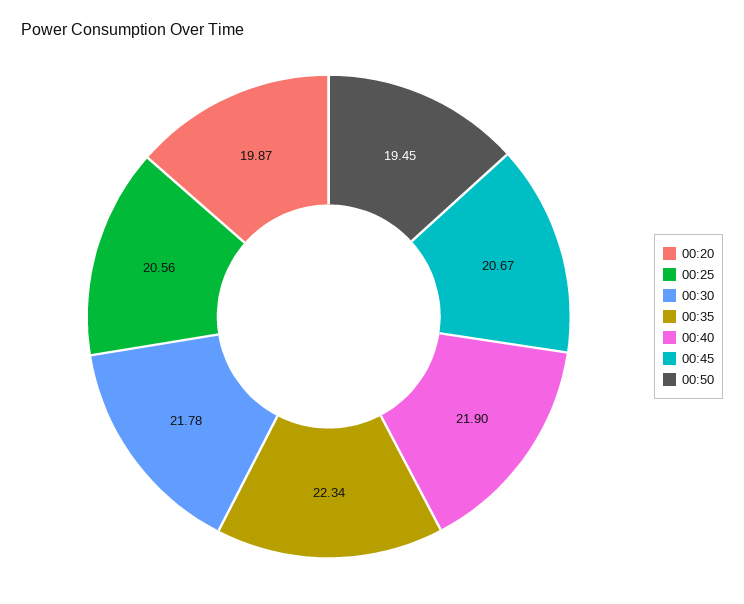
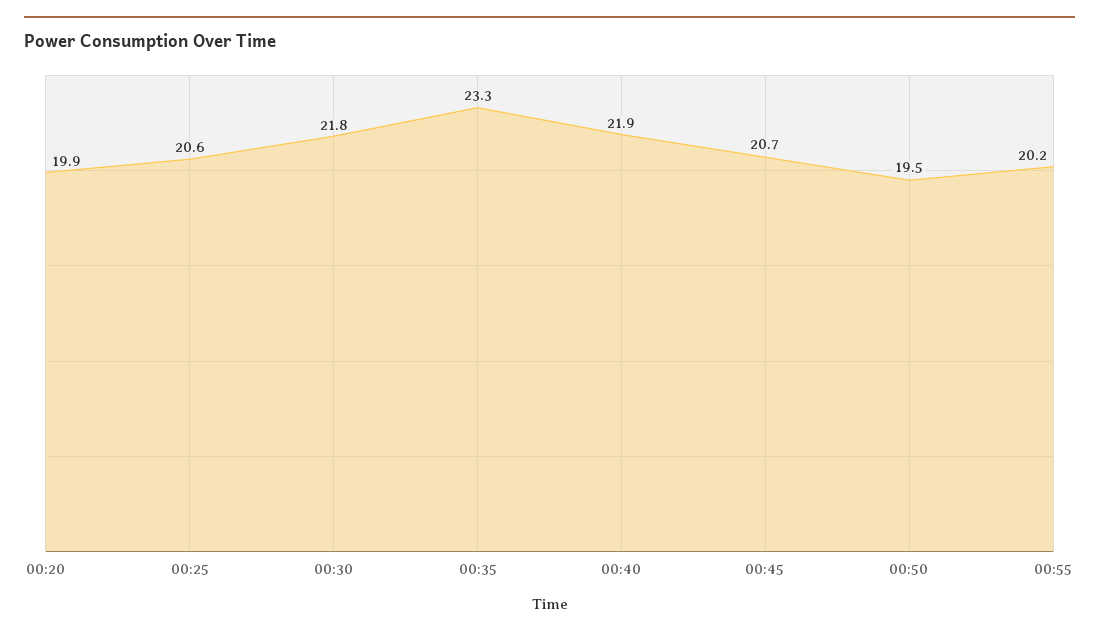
00:35: 22.34 -> 23.3
00:55: none -> 20.2

